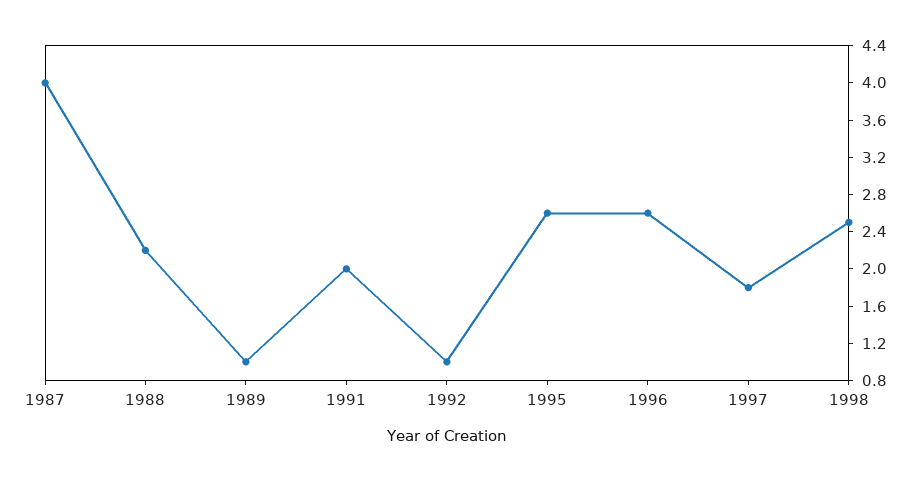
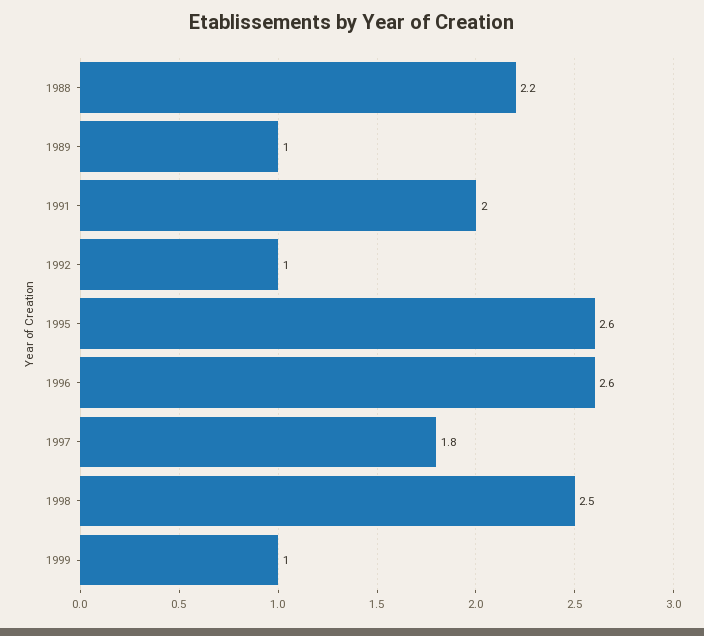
1987: 4 -> none
1999: none -> 1

